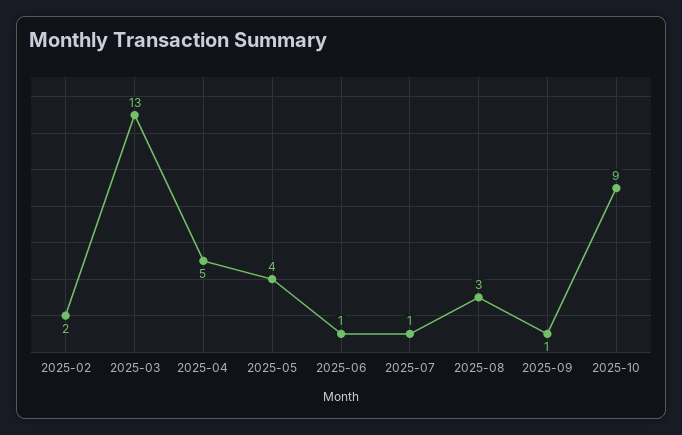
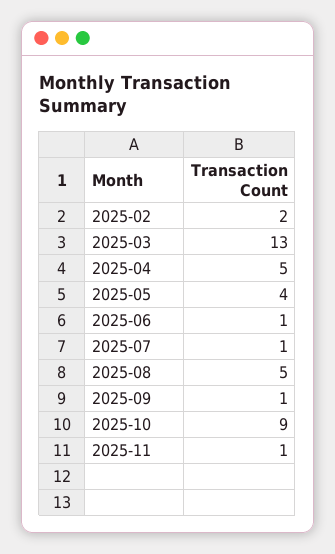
2025-08: 3 -> 5
2025-11: none -> 1

